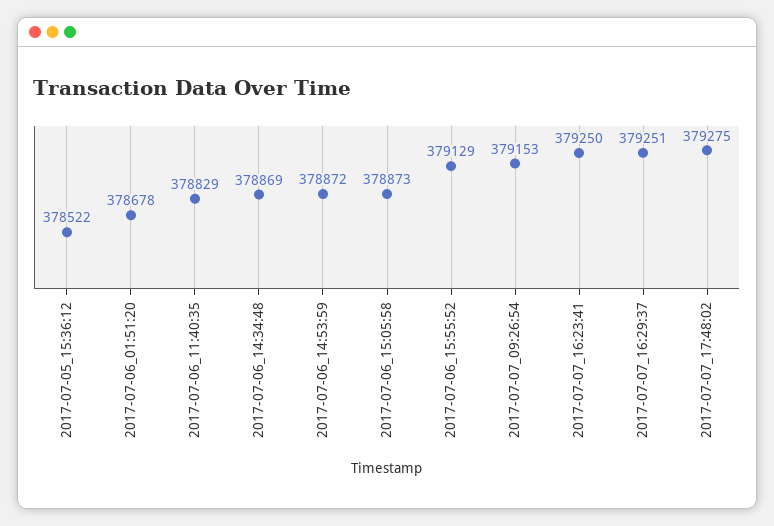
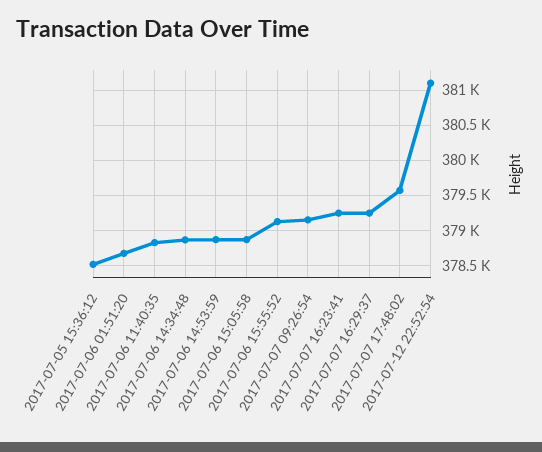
2017-07-07_17:48:02: 379275 -> 379600
2017-07-12 22:52:54: none -> 381100

